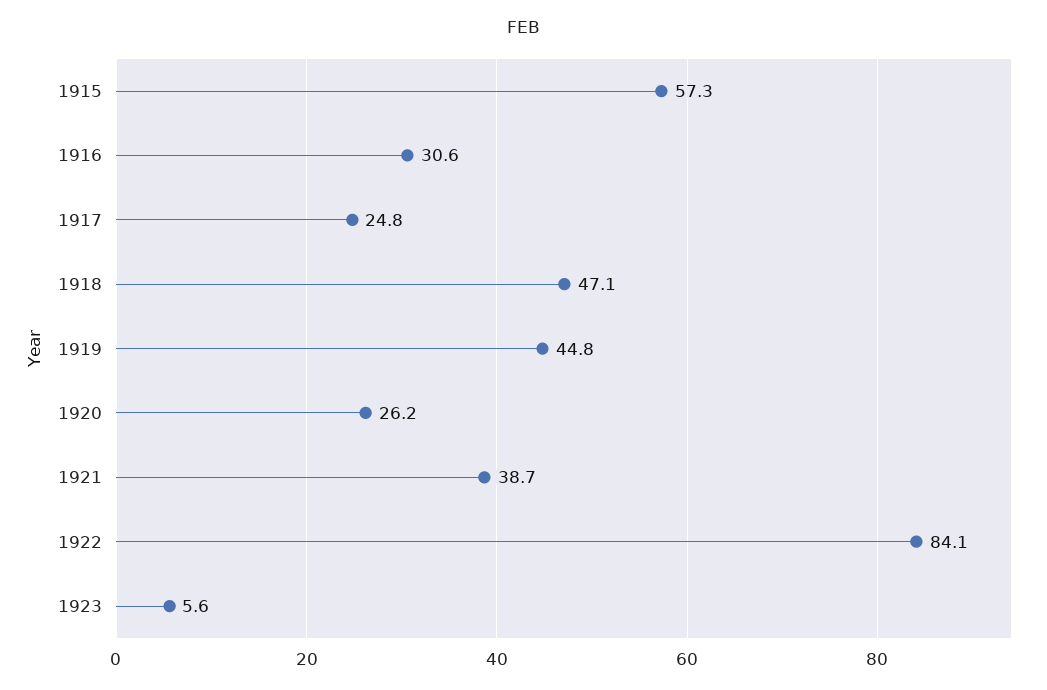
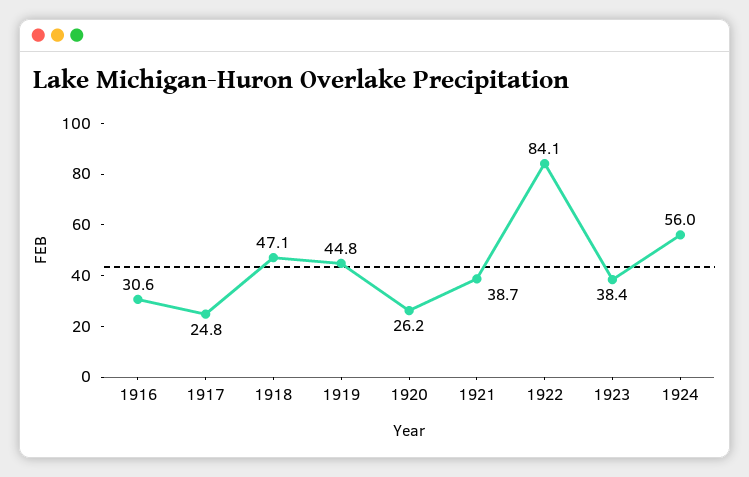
1915: 57.3 -> none
1923: 5.6 -> 38.4
1924: none -> 56

